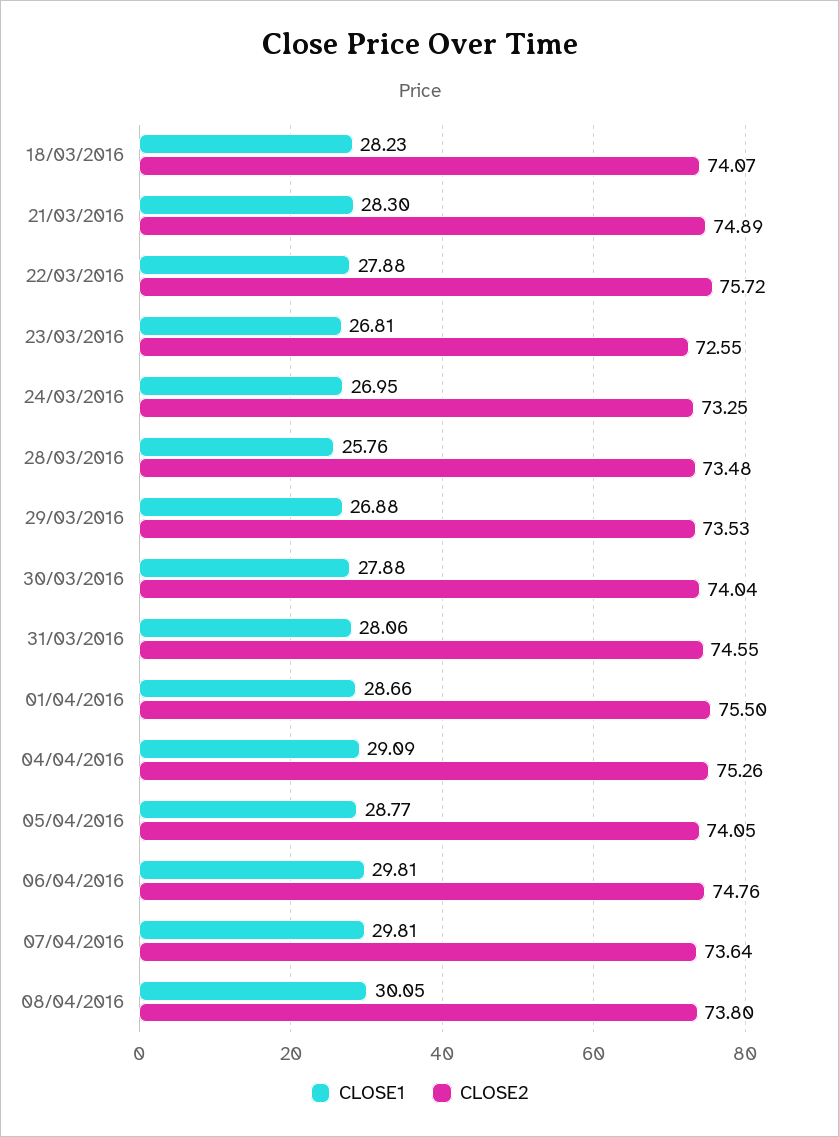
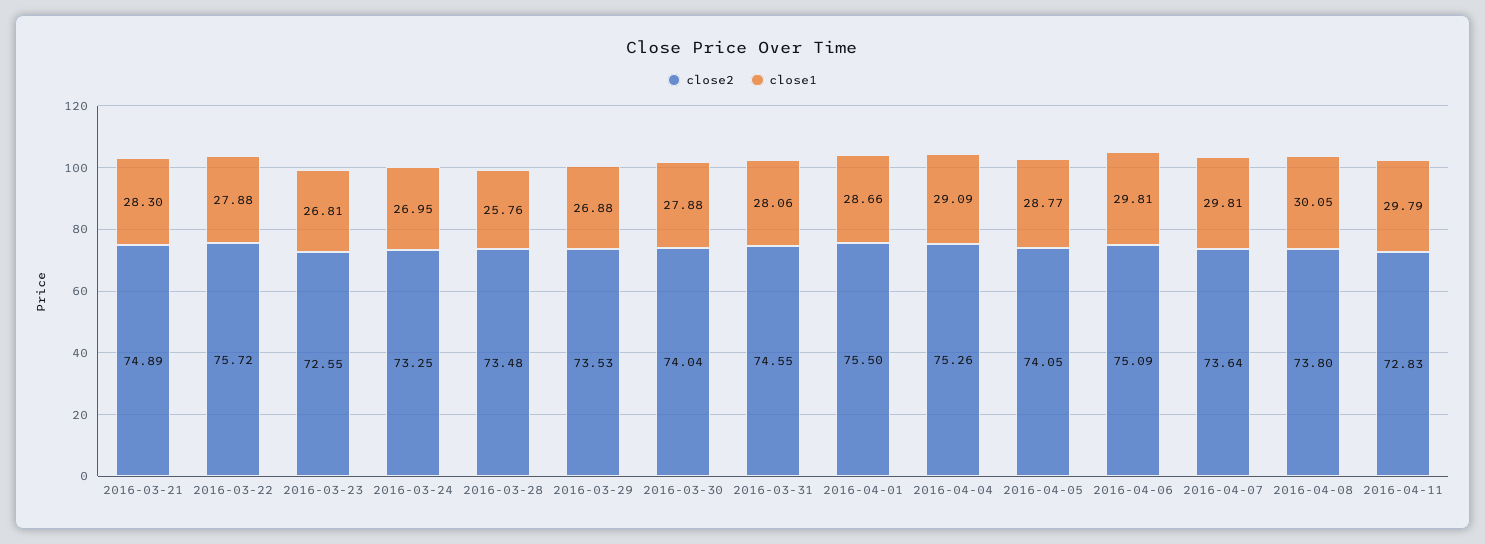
CLOSE1, 18/03/2016: 28.23 -> none
CLOSE2, 18/03/2016: 74.07 -> none
CLOSE2, 06/04/2016: 74.76 -> 75.09
CLOSE2, 2016-04-11: none -> 72.83
CLOSE1, 2016-04-11: none -> 29.79

